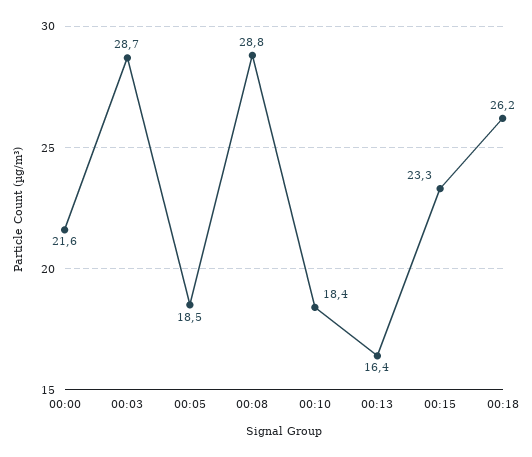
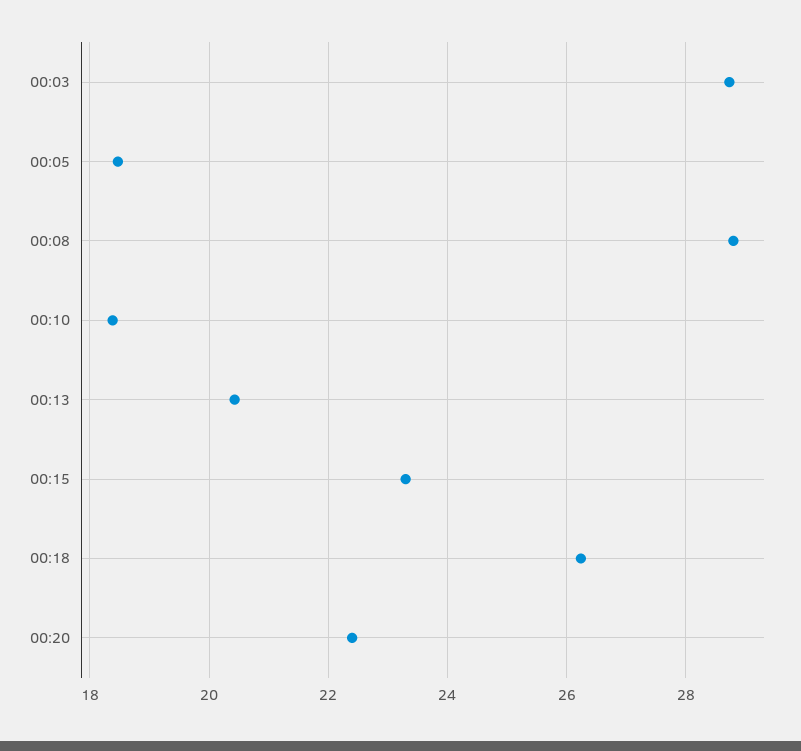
00:00: 21.6 -> none
00:13: 16.4 -> 20.4
00:20: none -> 22.4

